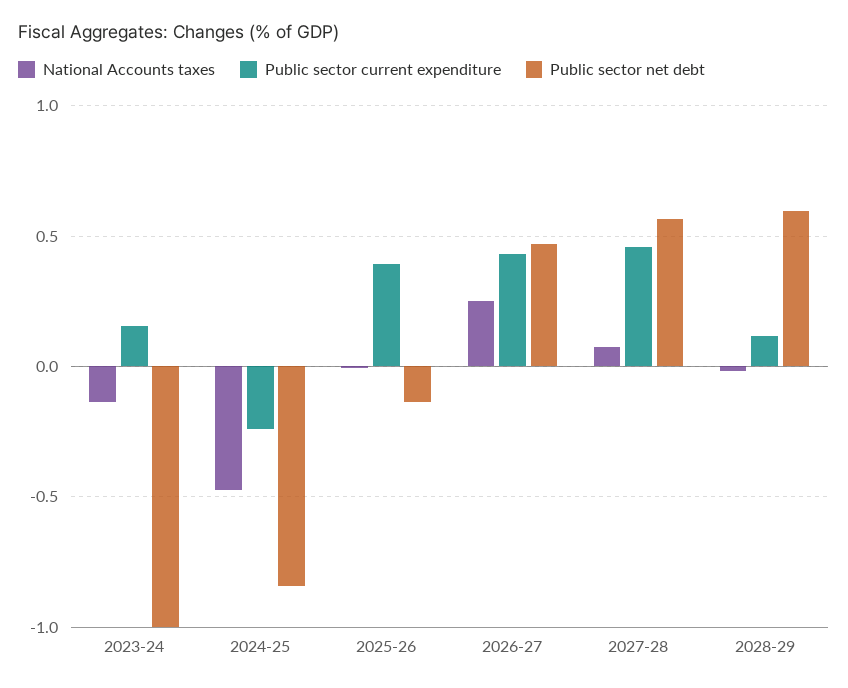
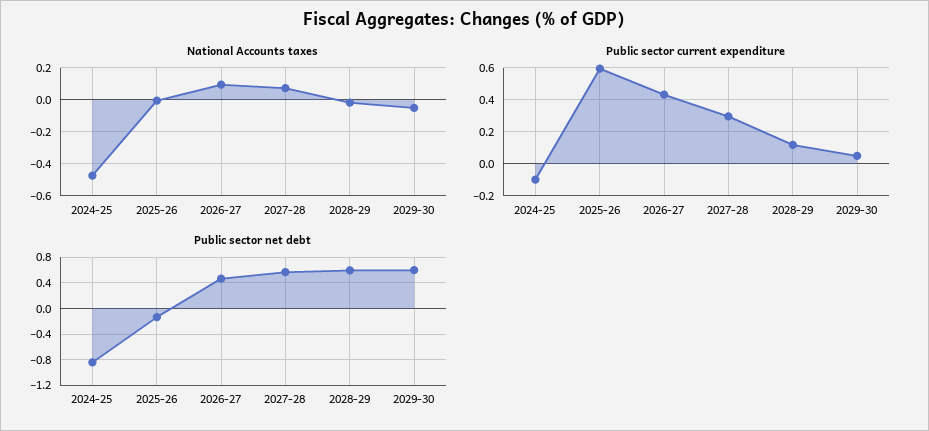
National Accounts taxes, 2023-24: -0.15 -> none
Public sector current expenditure, 2023-24: 0.15 -> none
Public sector net debt, 2023-24: -1 -> none
Public sector current expenditure, 2024-25: -0.25 -> -0.1
Public sector current expenditure, 2025-26: 0.4 -> 0.6
National Accounts taxes, 2026-27: 0.25 -> 0.1
Public sector current expenditure, 2027-28: 0.45 -> 0.3
National Accounts taxes, 2029-30: none -> -0.05
Public sector current expenditure, 2029-30: none -> 0.05
Public sector net debt, 2029-30: none -> 0.6

